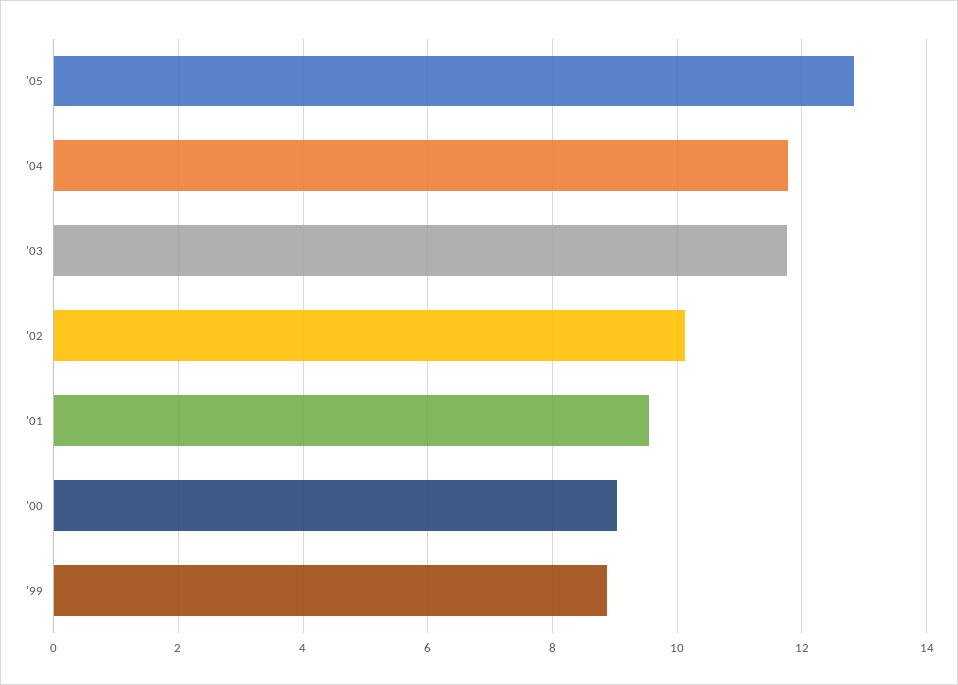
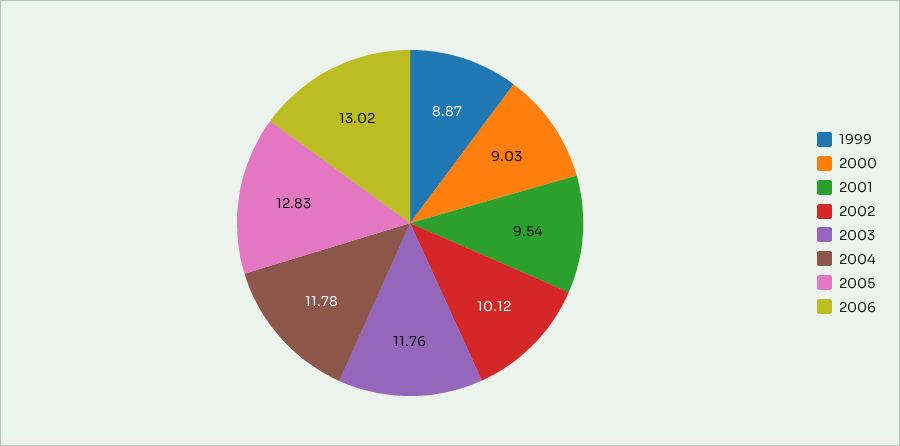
2006: none -> 13.02

